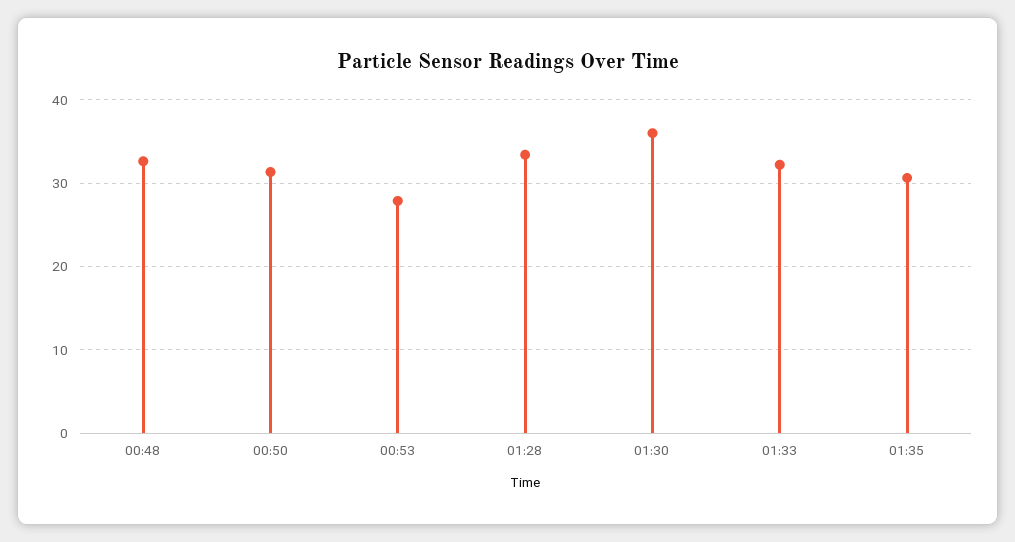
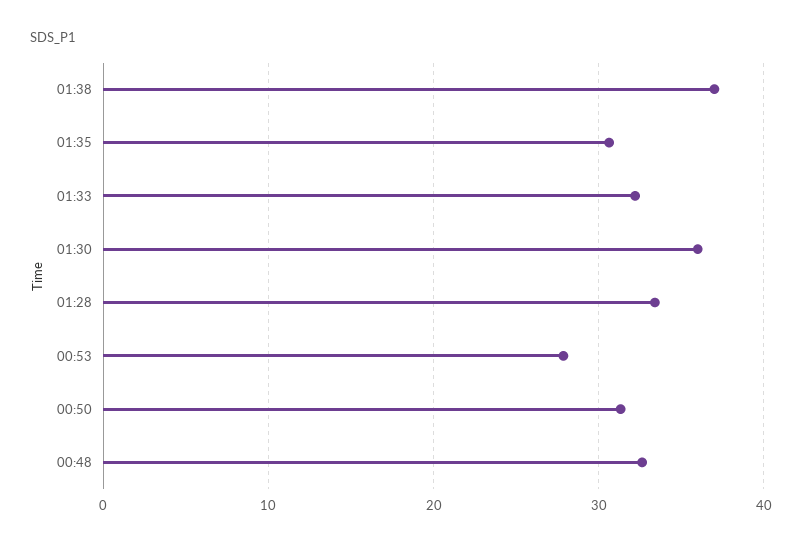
01:38: none -> 37

